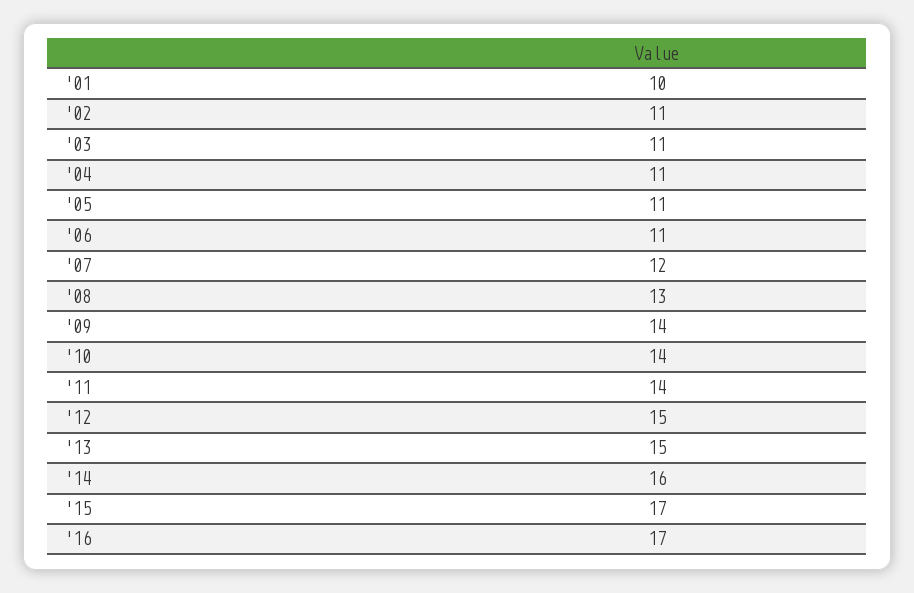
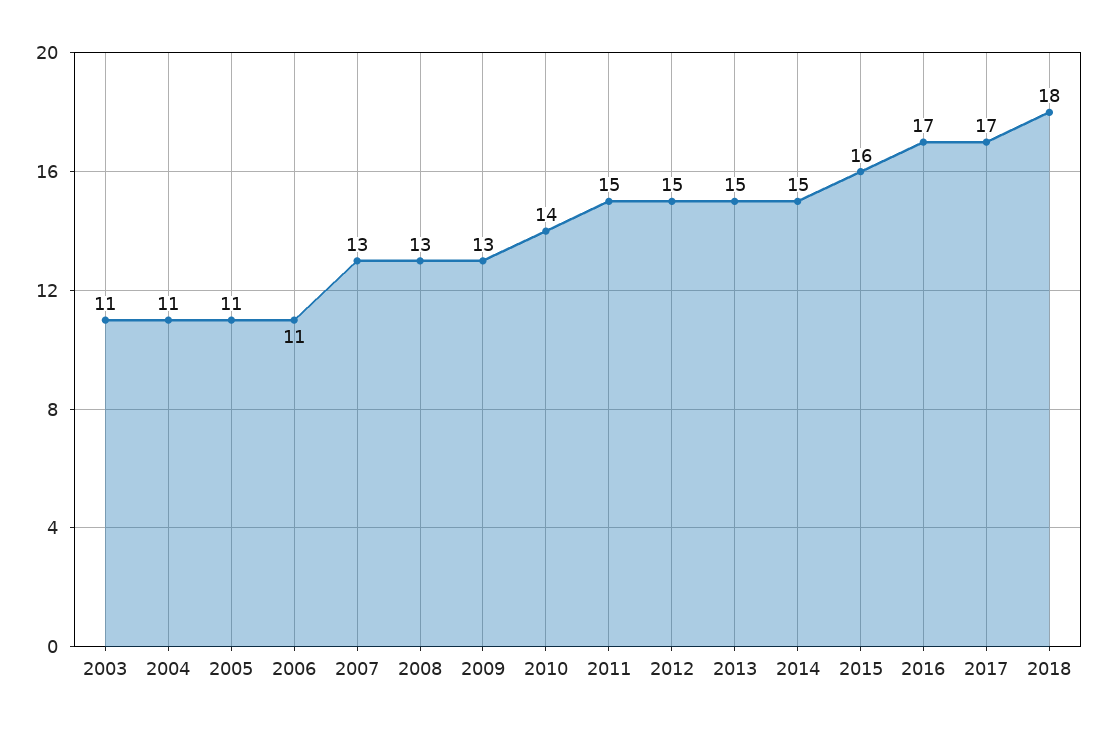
'01: 10 -> none
'02: 11 -> none
'07: 12 -> 13
'09: 14 -> 13
'11: 14 -> 15
'14: 16 -> 15
'15: 17 -> 16
2017: none -> 17
2018: none -> 18

